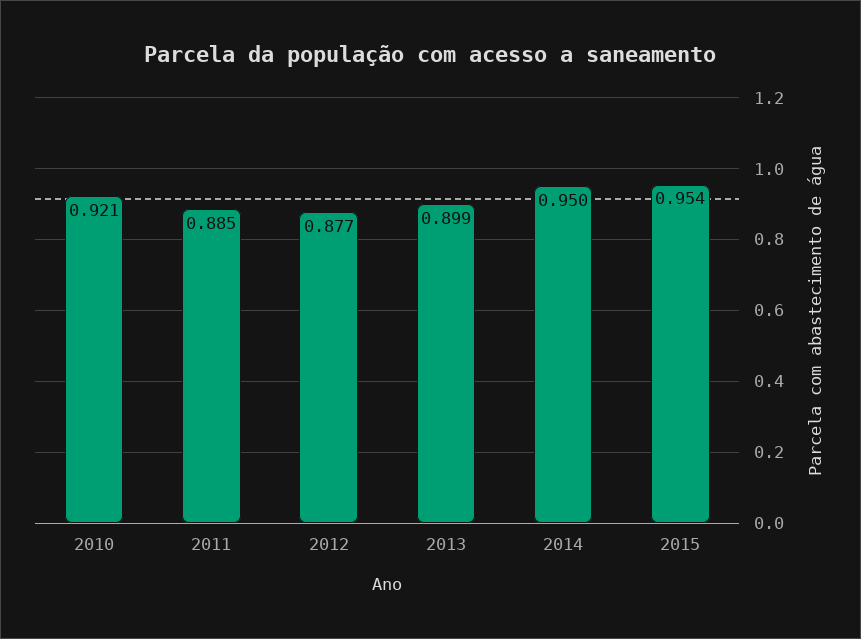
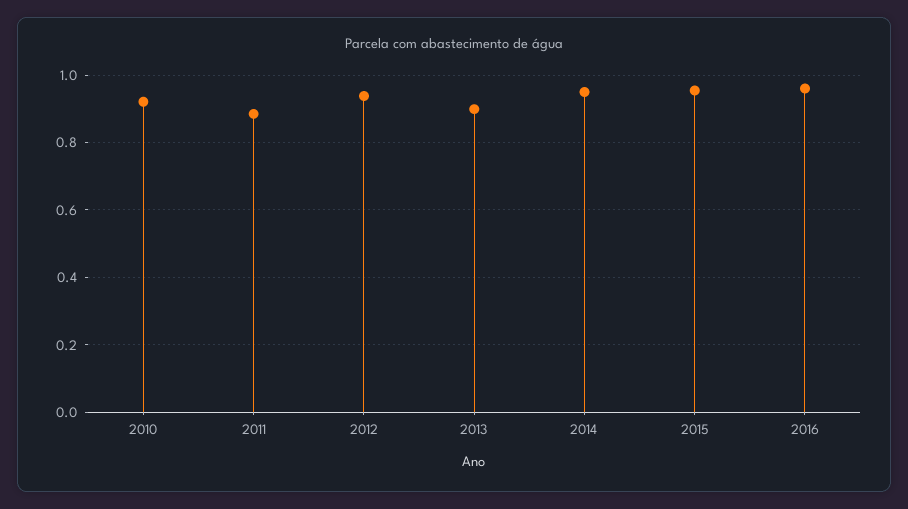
2012: 0.877 -> 0.94
2016: none -> 0.96

